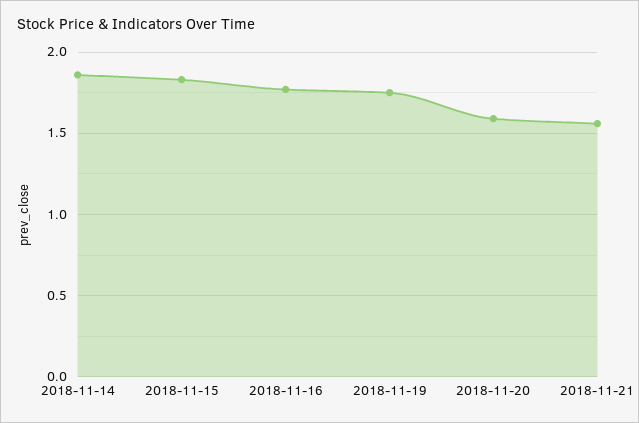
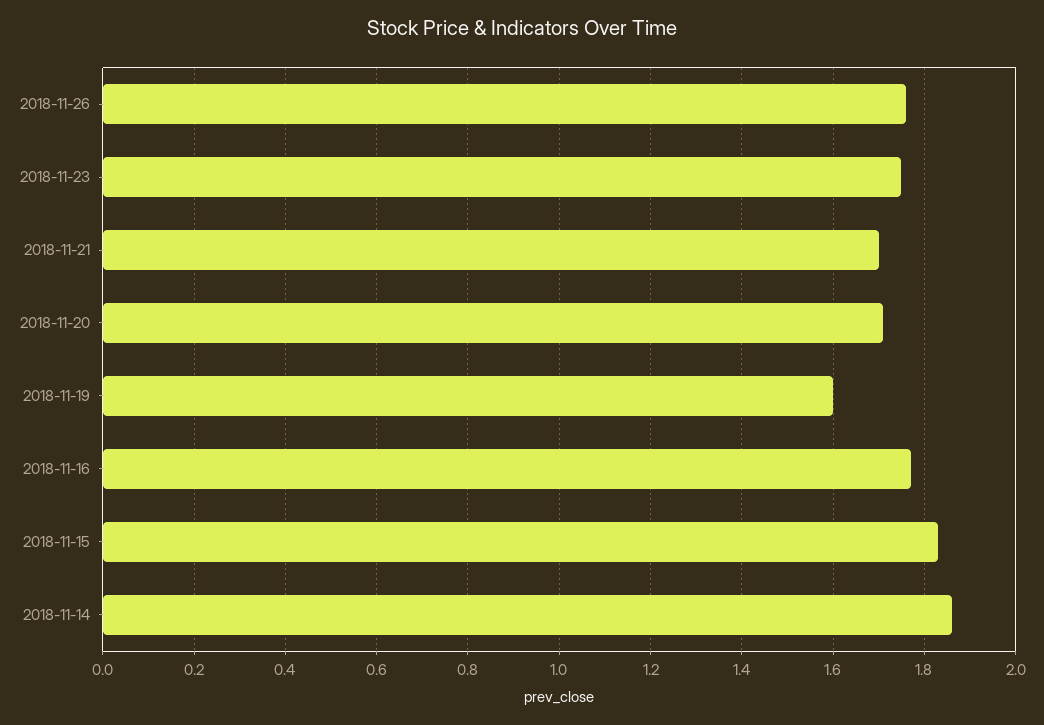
2018-11-19: 1.75 -> 1.6
2018-11-20: 1.6 -> 1.7
2018-11-21: 1.55 -> 1.7
2018-11-26: none -> 1.75
2018-11-23: none -> 1.75

